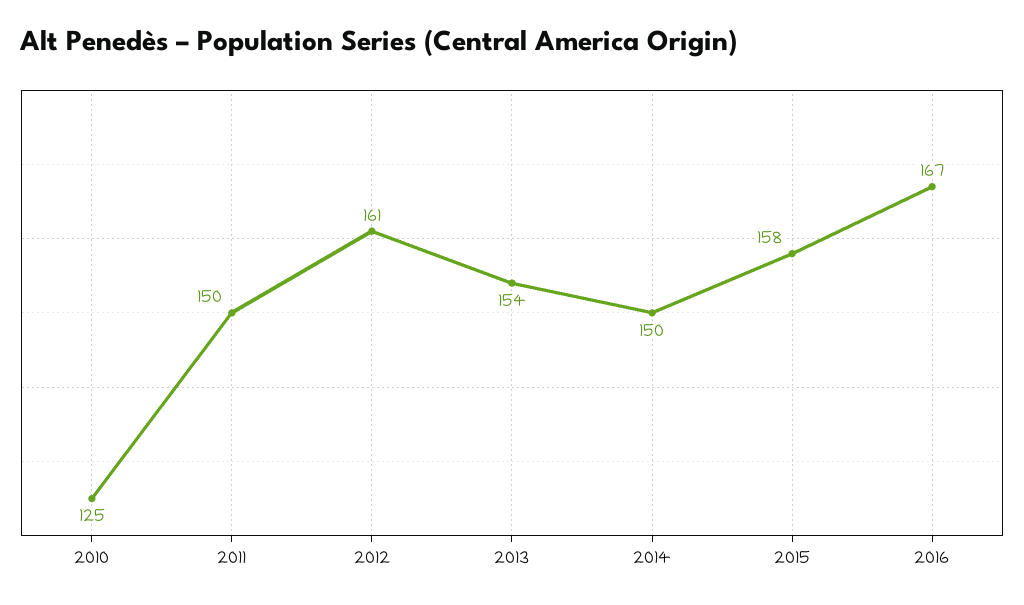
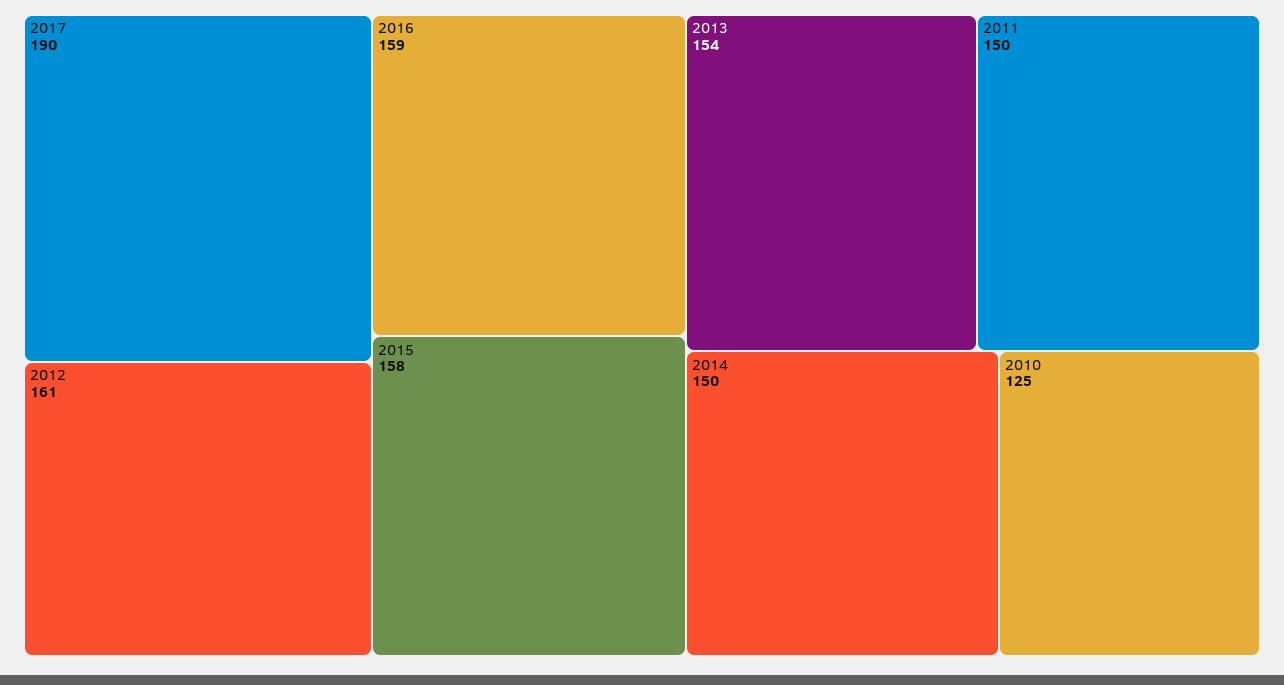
2016: 167 -> 159
2017: none -> 190

